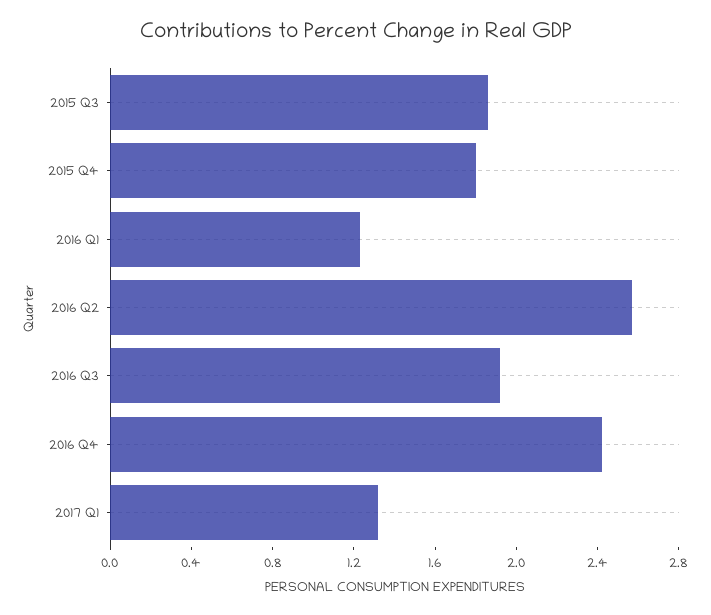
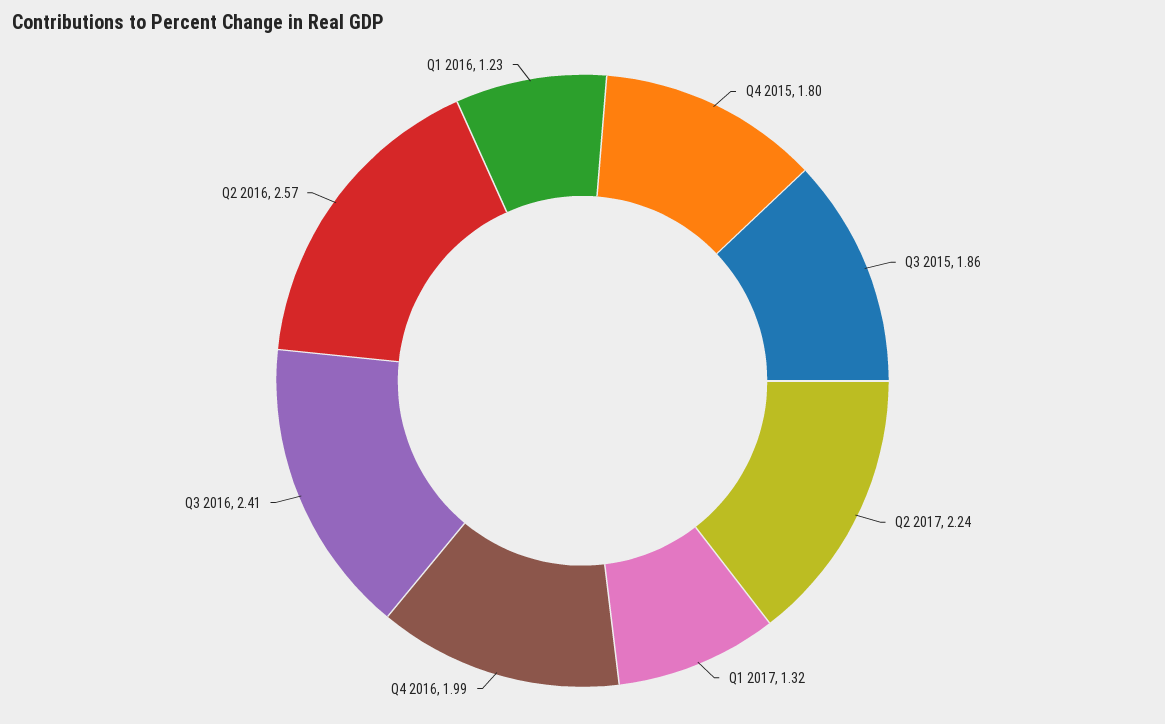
2016 Q3: 1.9 -> 2.41
2016 Q4: 2.4 -> 1.99
Q2 2017: none -> 2.24

